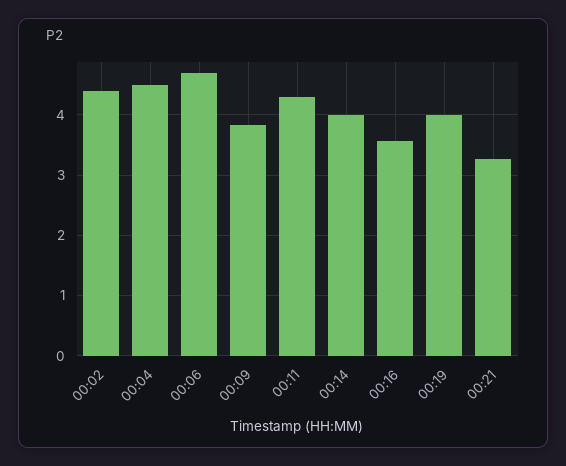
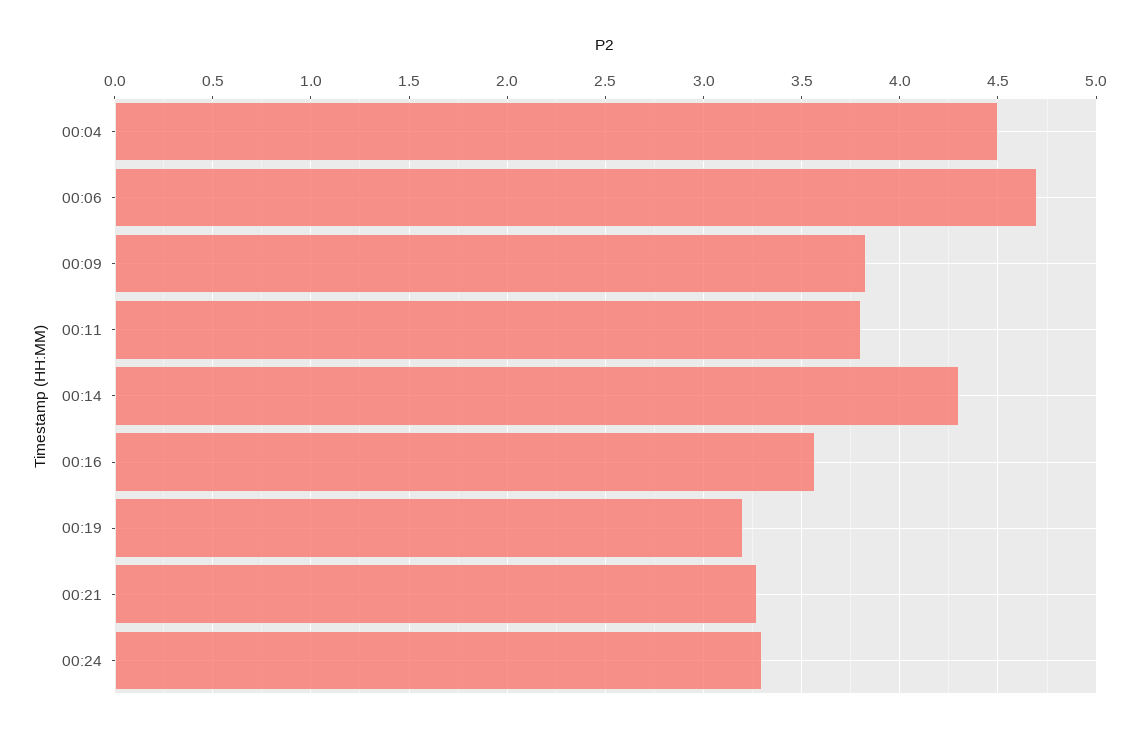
00:02: 4.4 -> none
00:11: 4.3 -> 3.8
00:14: 4 -> 4.3
00:19: 4 -> 3.2
00:24: none -> 3.3

